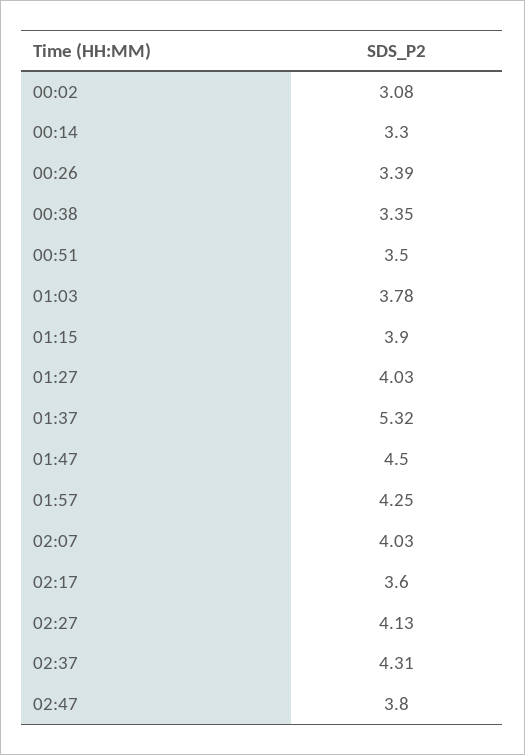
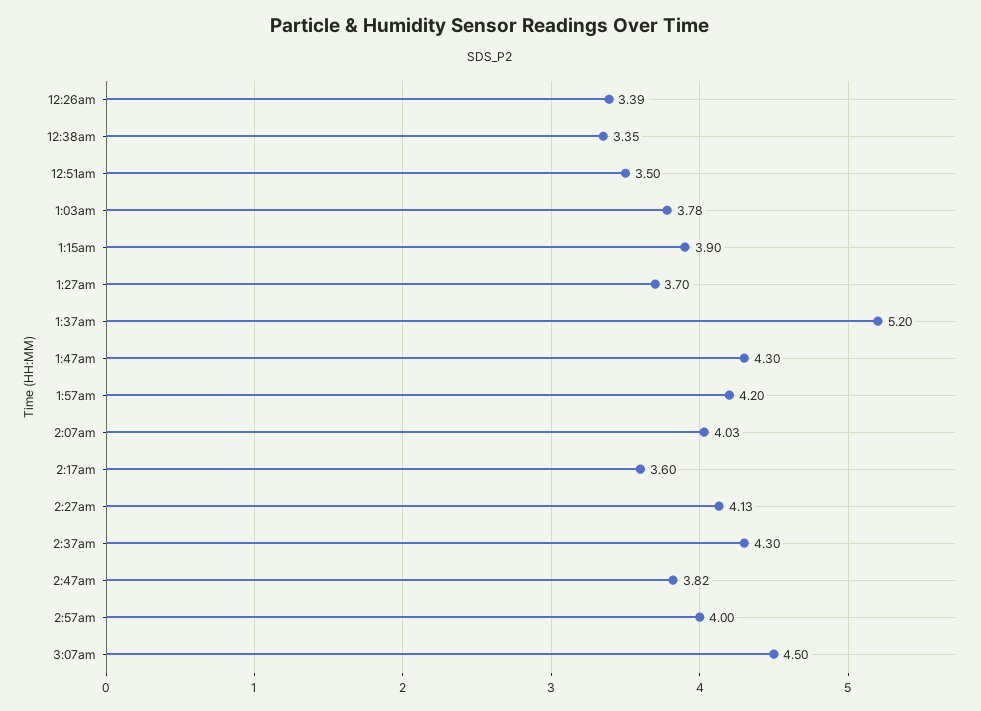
00:02: 3.08 -> none
00:14: 3.3 -> none
01:27: 4.03 -> 3.7
01:37: 5.32 -> 5.2
01:47: 4.5 -> 4.3
01:57: 4.25 -> 4.2
02:37: 4.31 -> 4.3
02:47: 3.8 -> 3.82
2:57am: none -> 4
3:07am: none -> 4.5

